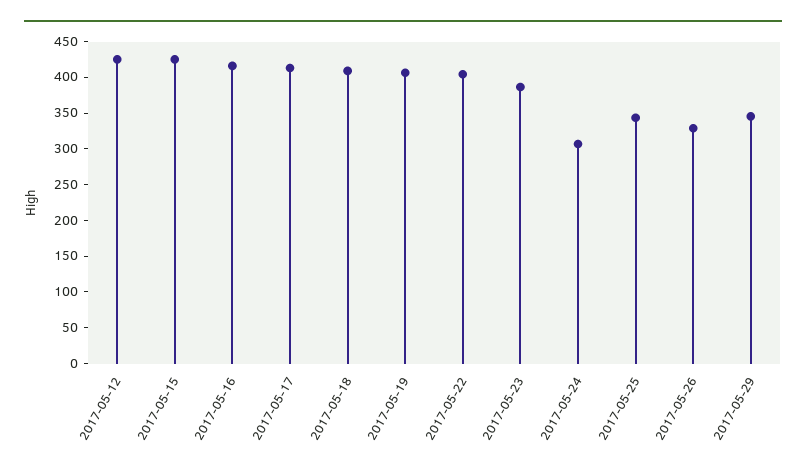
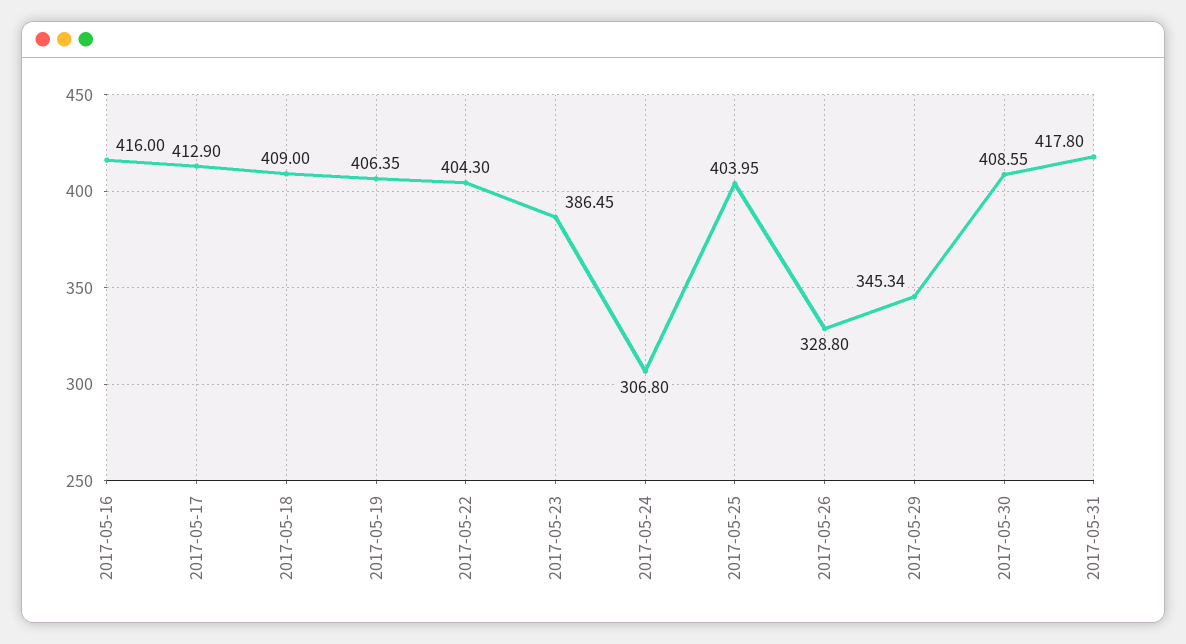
2017-05-12: 425 -> none
2017-05-15: 425 -> none
2017-05-25: 350 -> 403.95
2017-05-30: none -> 408.55
2017-05-31: none -> 417.8

